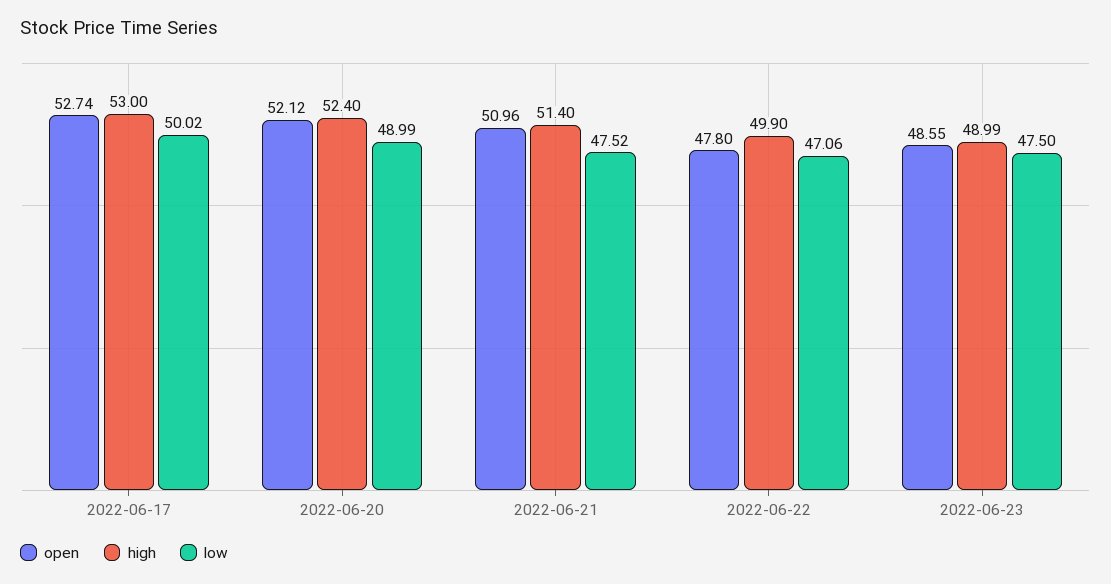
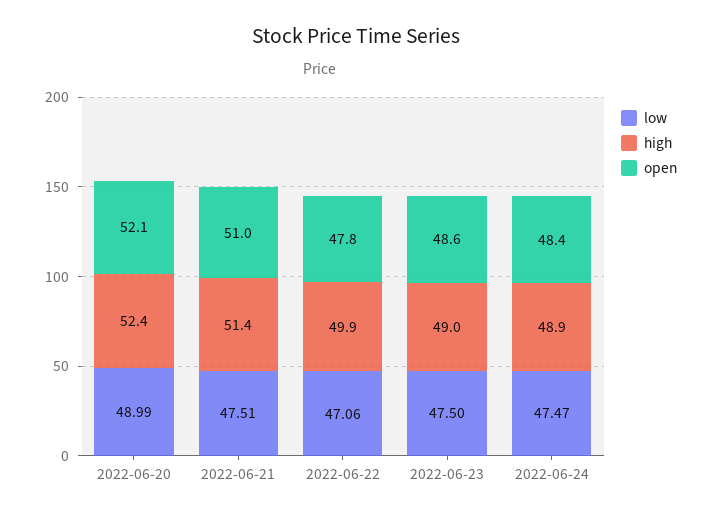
open, 2022-06-17: 52.74 -> none
high, 2022-06-17: 53 -> none
low, 2022-06-17: 50.02 -> none
low, 2022-06-21: 47.52 -> 47.51
low, 2022-06-24: none -> 47.47
high, 2022-06-24: none -> 48.9
open, 2022-06-24: none -> 48.4

